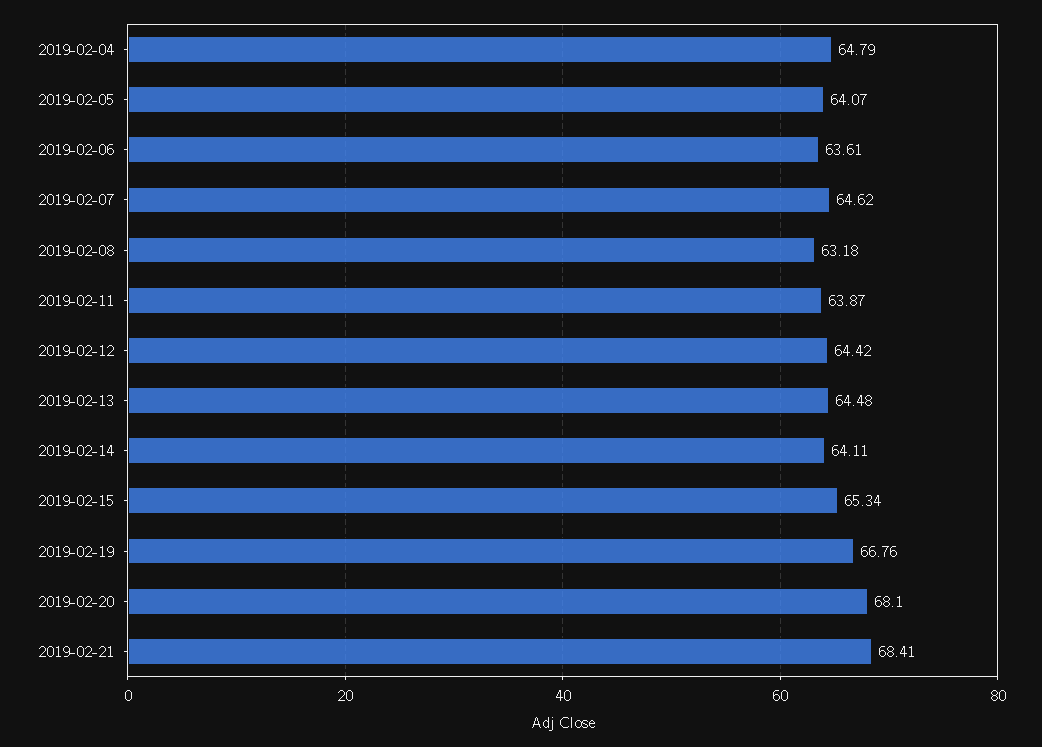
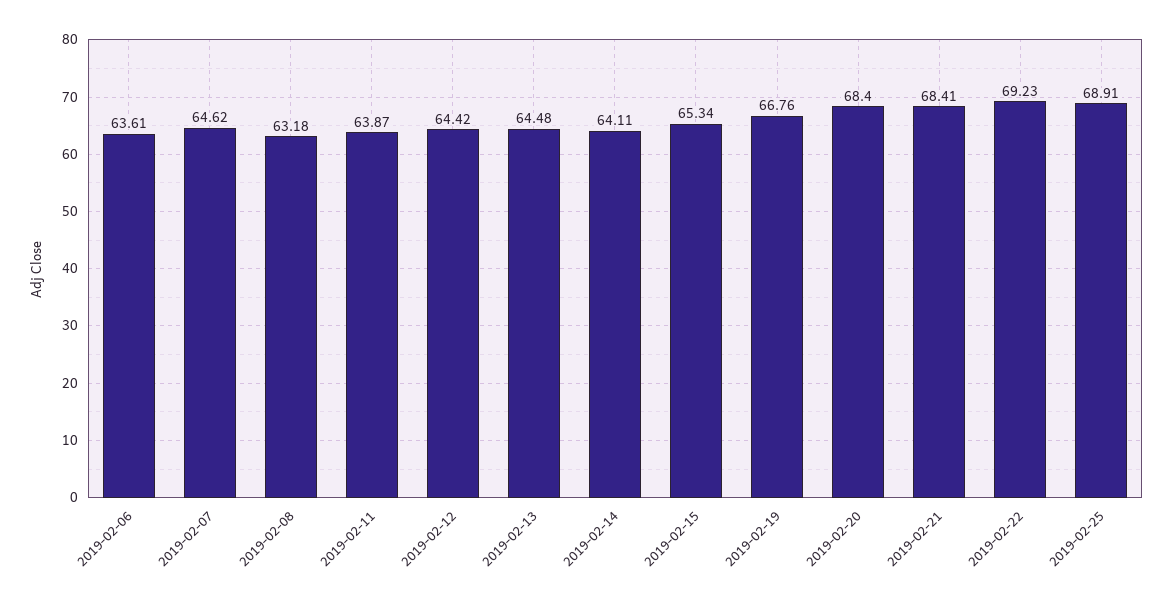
2019-02-04: 64.79 -> none
2019-02-05: 64.07 -> none
2019-02-20: 68.1 -> 68.4
2019-02-22: none -> 69.23
2019-02-25: none -> 68.91

